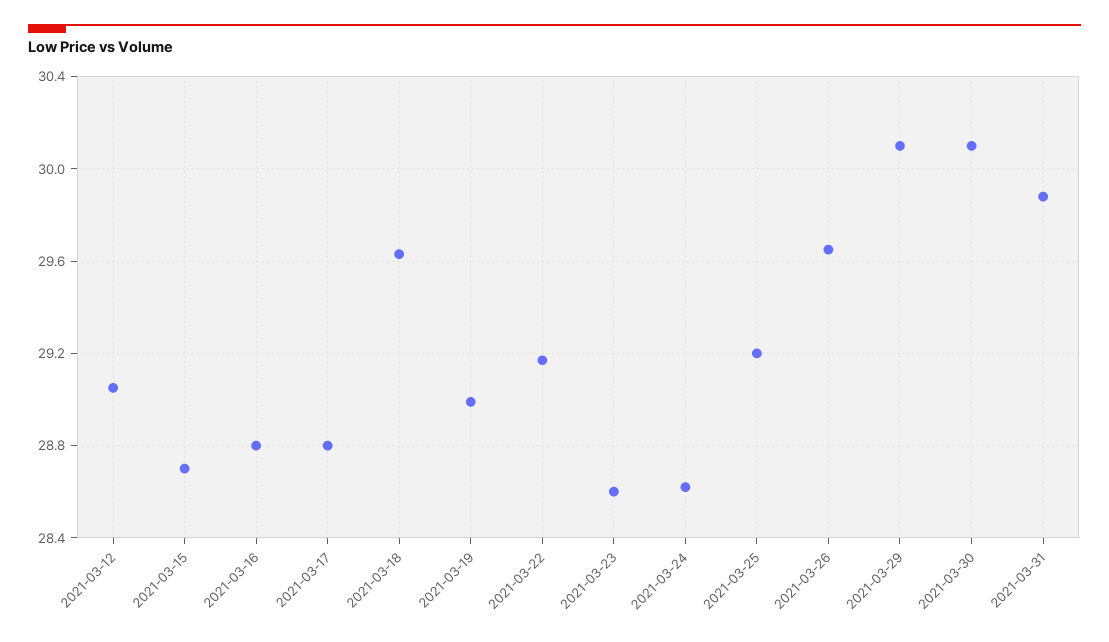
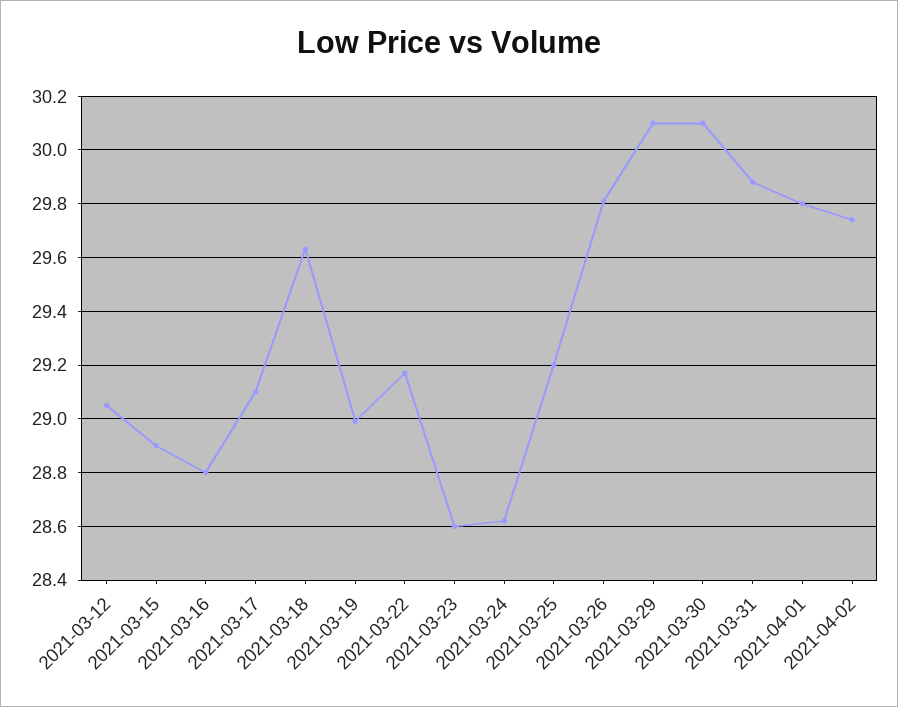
2021-03-15: 28.7 -> 28.9
2021-03-17: 28.8 -> 29.1
2021-03-26: 29.65 -> 29.8
2021-04-01: none -> 29.8
2021-04-02: none -> 29.75

